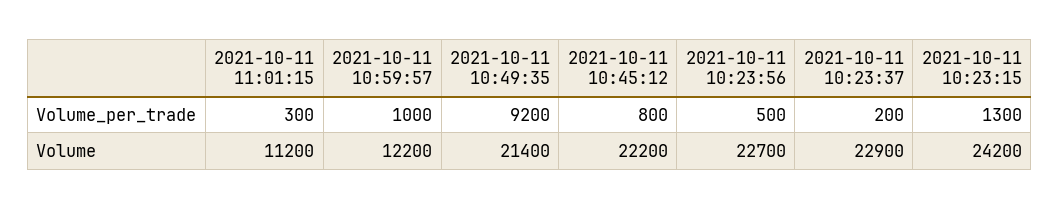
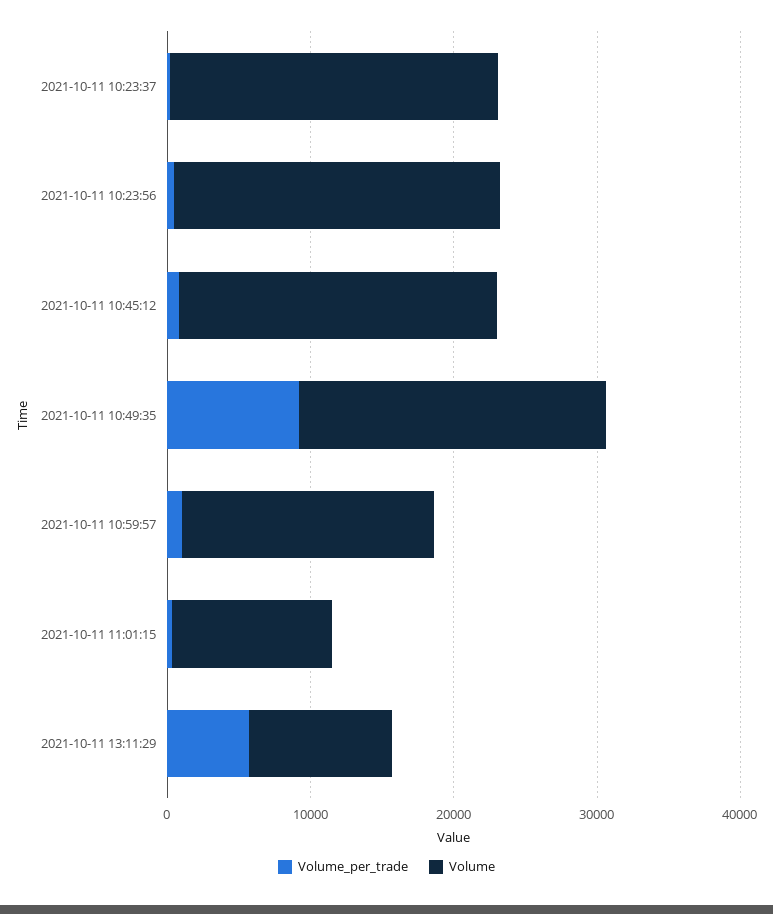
Volume_per_trade, 2021-10-11 10:23:15: 1300 -> none
Volume, 2021-10-11 10:59:57: 12200 -> 18000
Volume, 2021-10-11 10:23:15: 24200 -> none
Volume_per_trade, 2021-10-11 13:11:29: none -> 6000
Volume, 2021-10-11 13:11:29: none -> 10000

